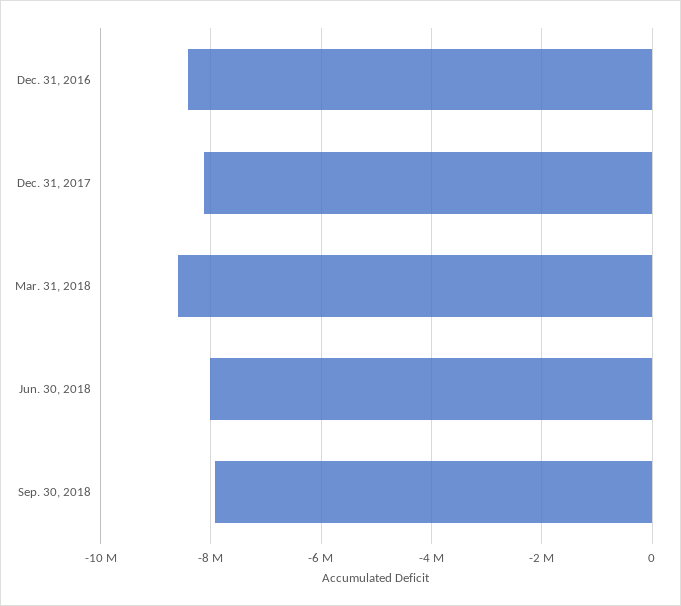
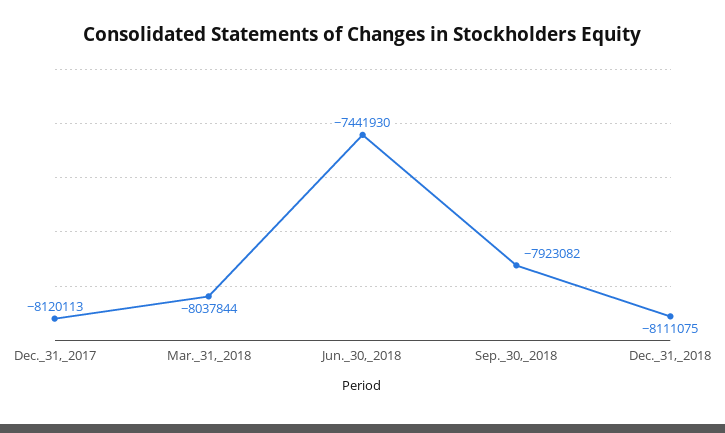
Dec. 31, 2016: -8400000 -> none
Mar. 31, 2018: -8600000 -> -8037844
Jun. 30, 2018: -8000000 -> -7441930
Dec._31,_2018: none -> -8111075

